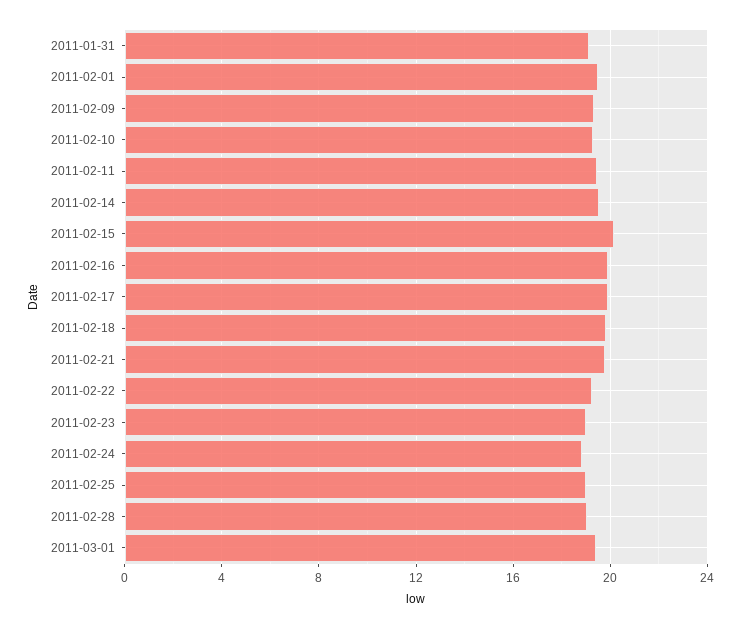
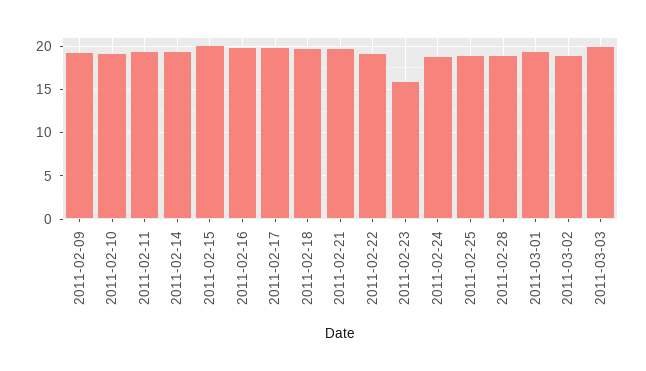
2011-01-31: 19 -> none
2011-02-01: 19.5 -> none
2011-02-23: 19 -> 16
2011-03-02: none -> 19
2011-03-03: none -> 20

